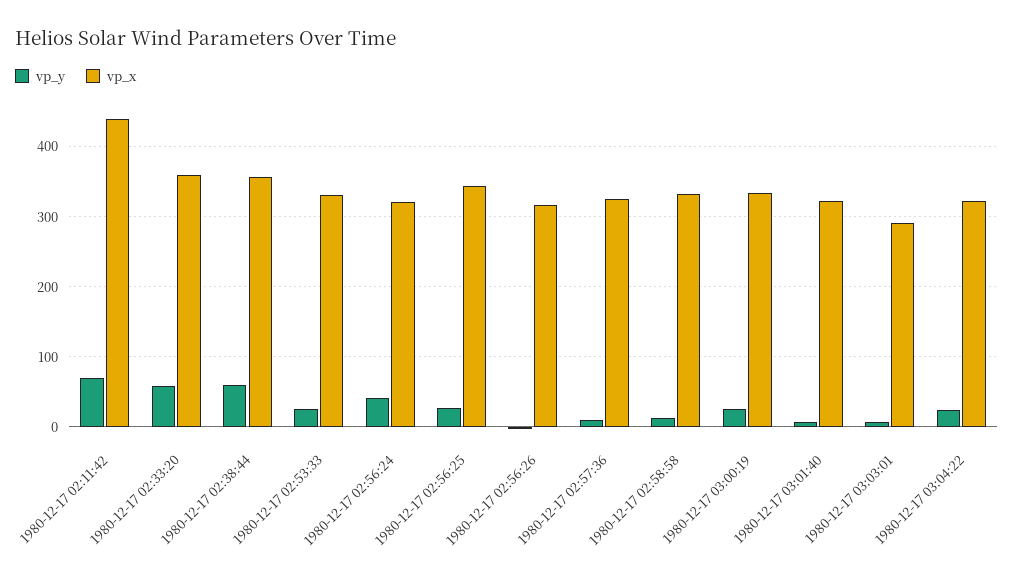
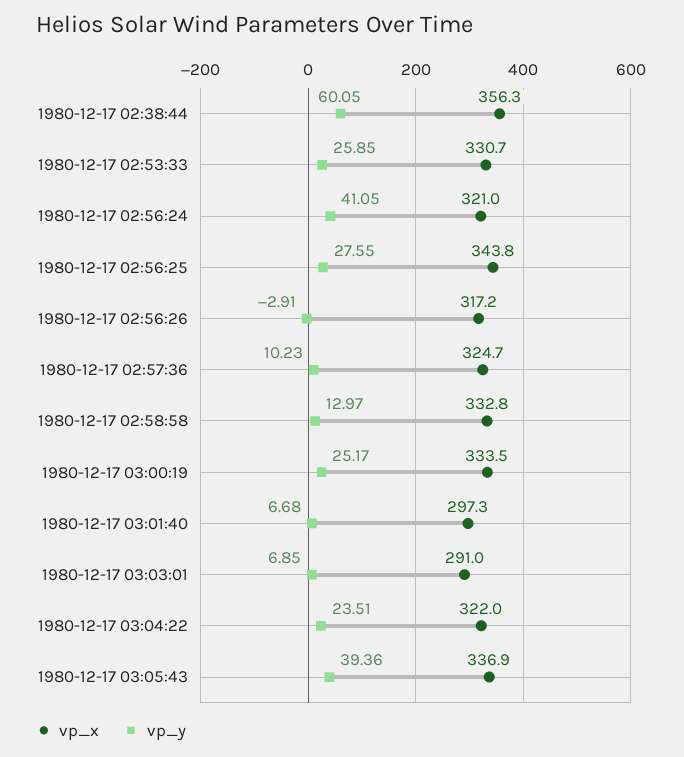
vp_y, 1980-12-17 02:11:42: 70 -> none
vp_x, 1980-12-17 02:11:42: 440 -> none
vp_y, 1980-12-17 02:33:20: 60 -> none
vp_x, 1980-12-17 02:33:20: 360 -> none
vp_x, 1980-12-17 03:01:40: 320 -> 297.3
vp_x, 1980-12-17 03:05:43: none -> 336.9
vp_y, 1980-12-17 03:05:43: none -> 39.36

